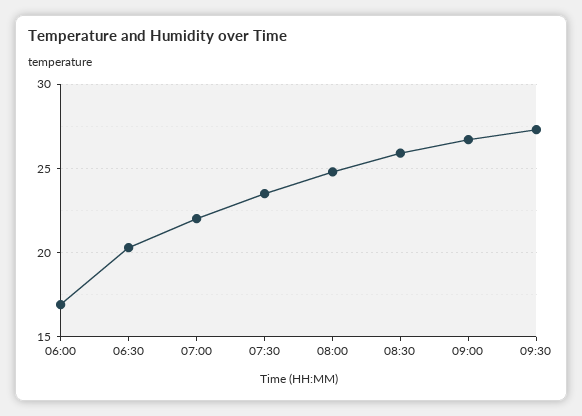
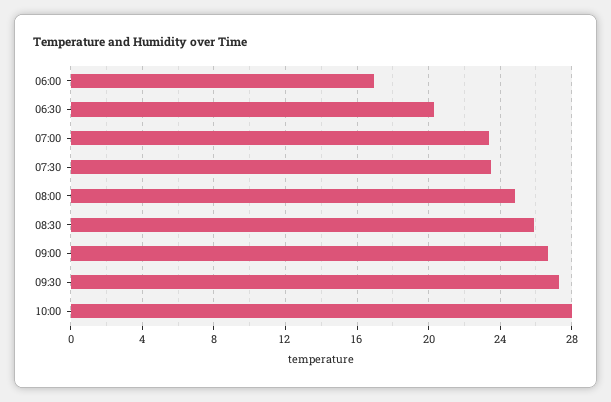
07:00: 22 -> 23.5
10:00: none -> 28

